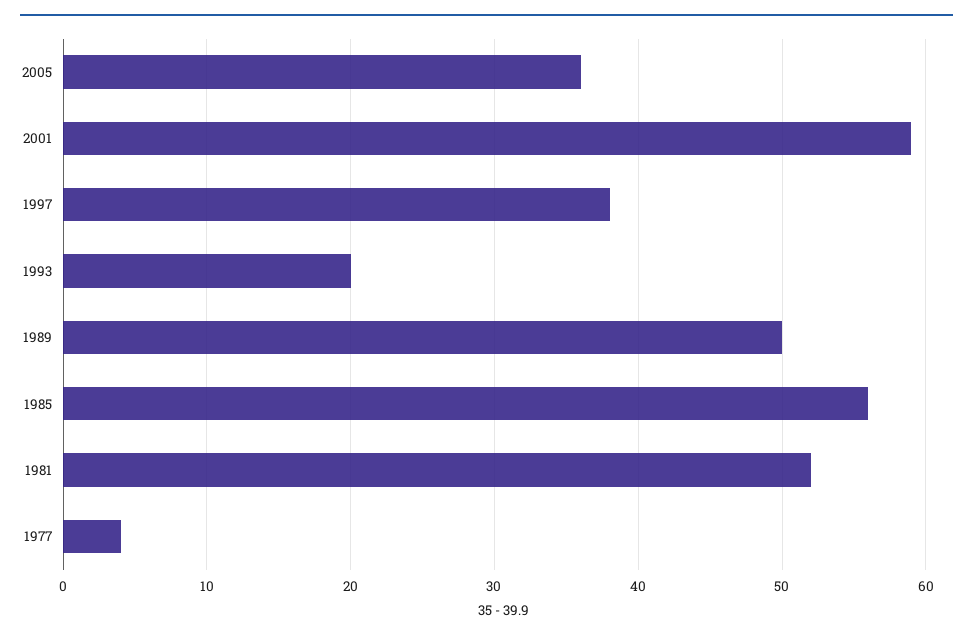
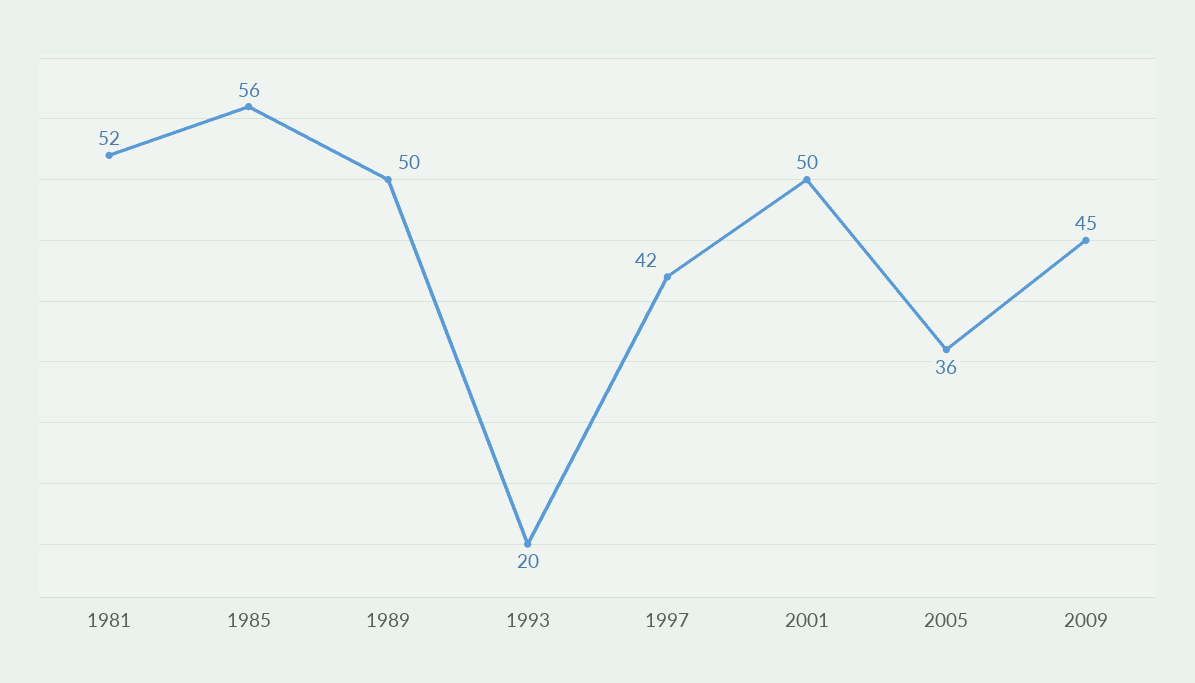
2001: 59 -> 50
1997: 38 -> 42
1977: 4 -> none
2009: none -> 45

